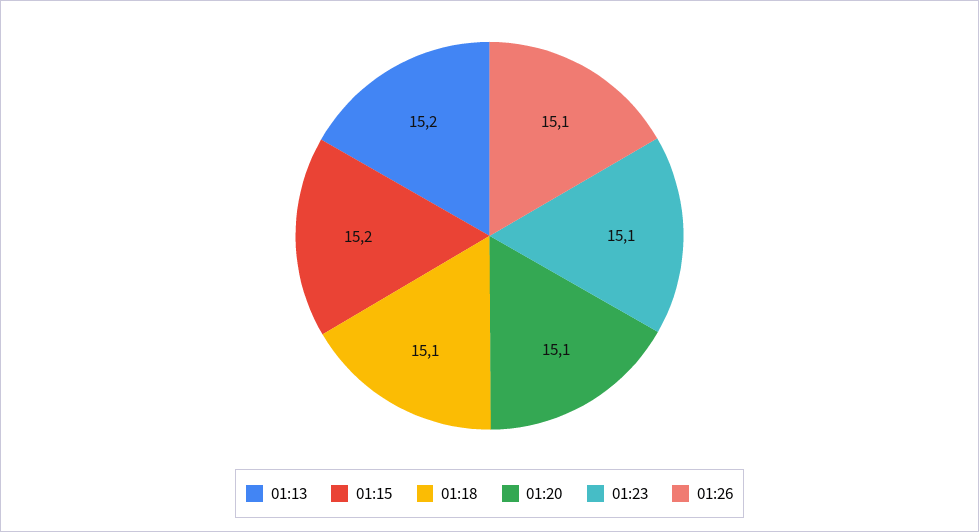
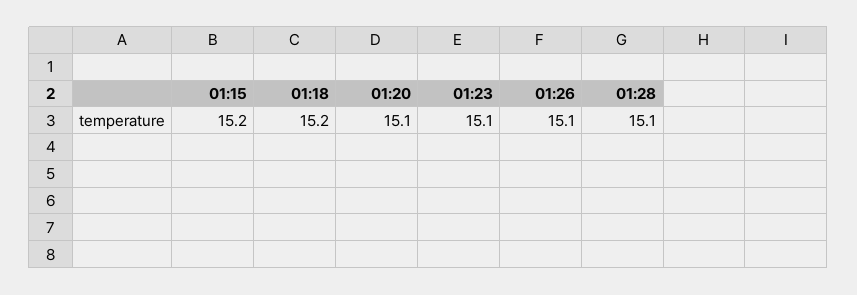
01:13: 15.2 -> none
01:18: 15.1 -> 15.2
01:28: none -> 15.1

